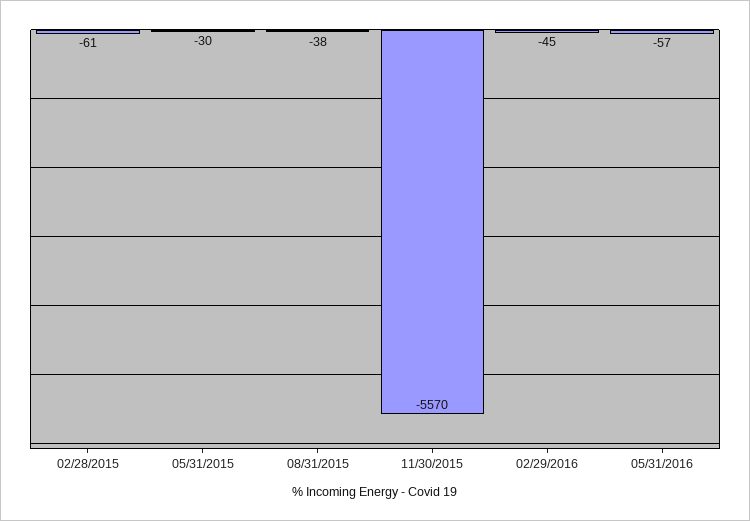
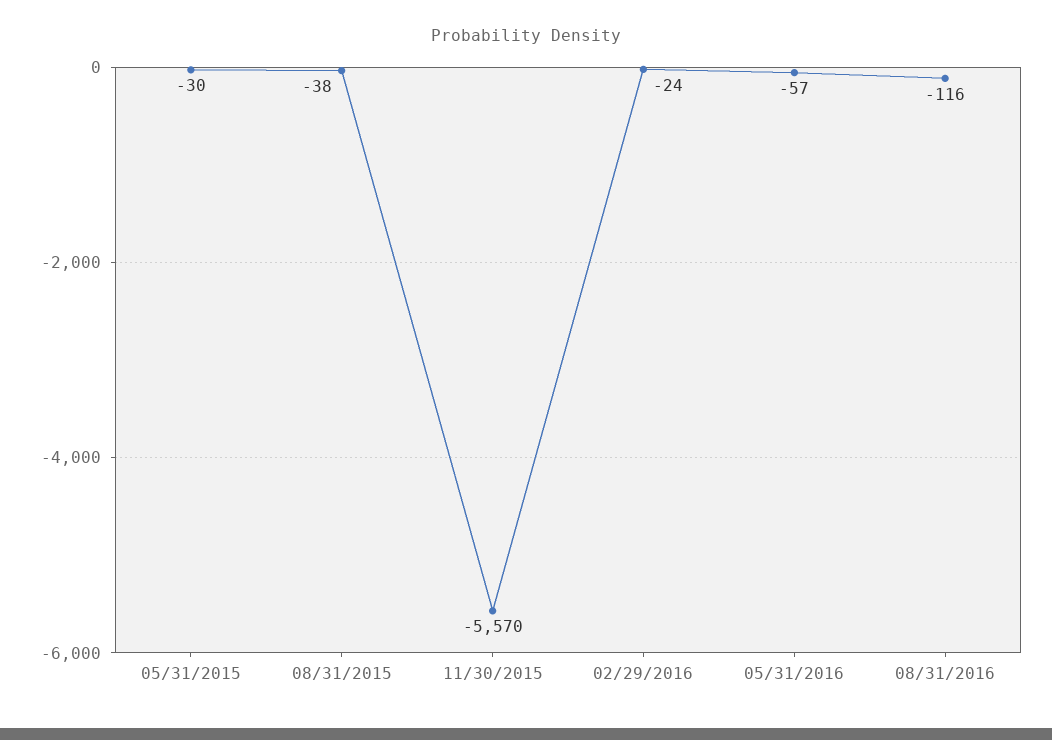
02/28/2015: -61 -> none
02/29/2016: -45 -> -24
08/31/2016: none -> -116

